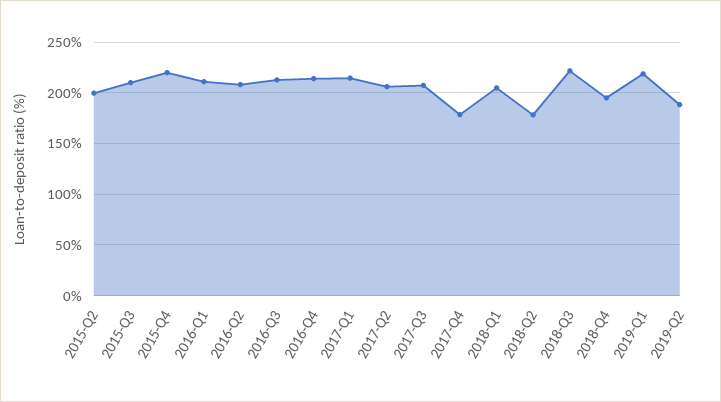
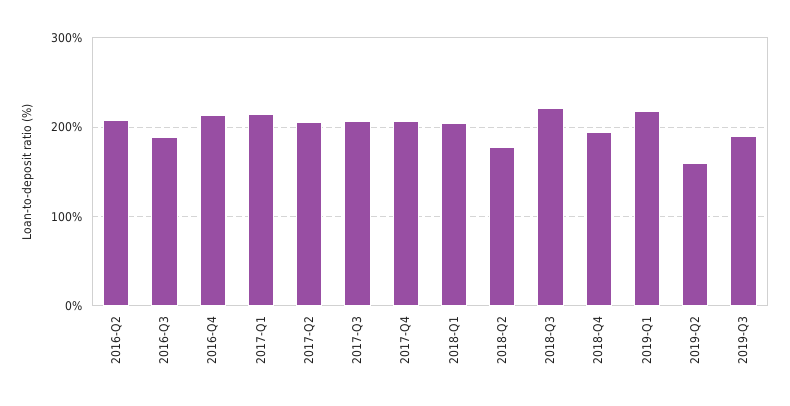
2015-Q2: 200 -> none
2015-Q3: 210 -> none
2015-Q4: 220 -> none
2016-Q1: 210 -> none
2016-Q3: 210 -> 190
2017-Q4: 180 -> 210
2019-Q2: 190 -> 160
2019-Q3: none -> 190

